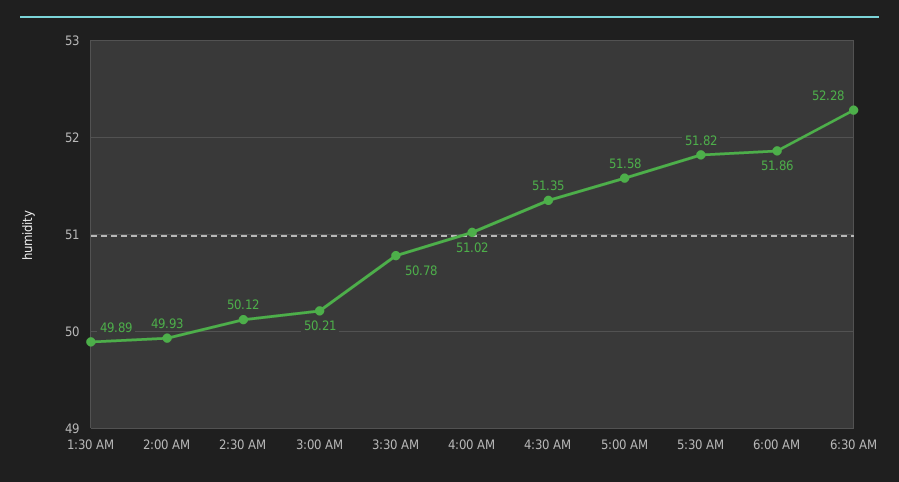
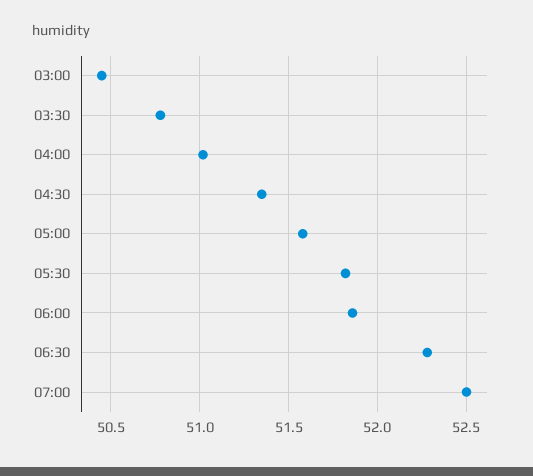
1:30 AM: 49.89 -> none
2:00 AM: 49.93 -> none
2:30 AM: 50.12 -> none
3:00 AM: 50.21 -> 50.45
07:00: none -> 52.5

